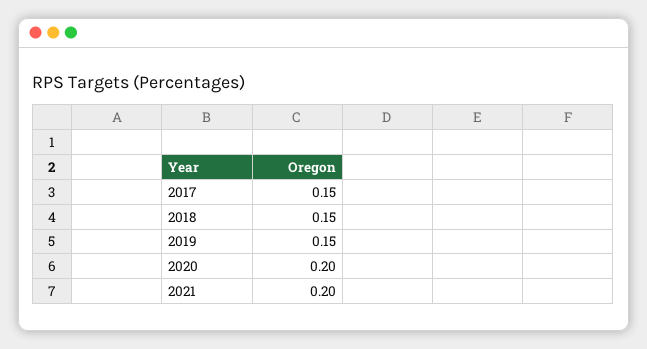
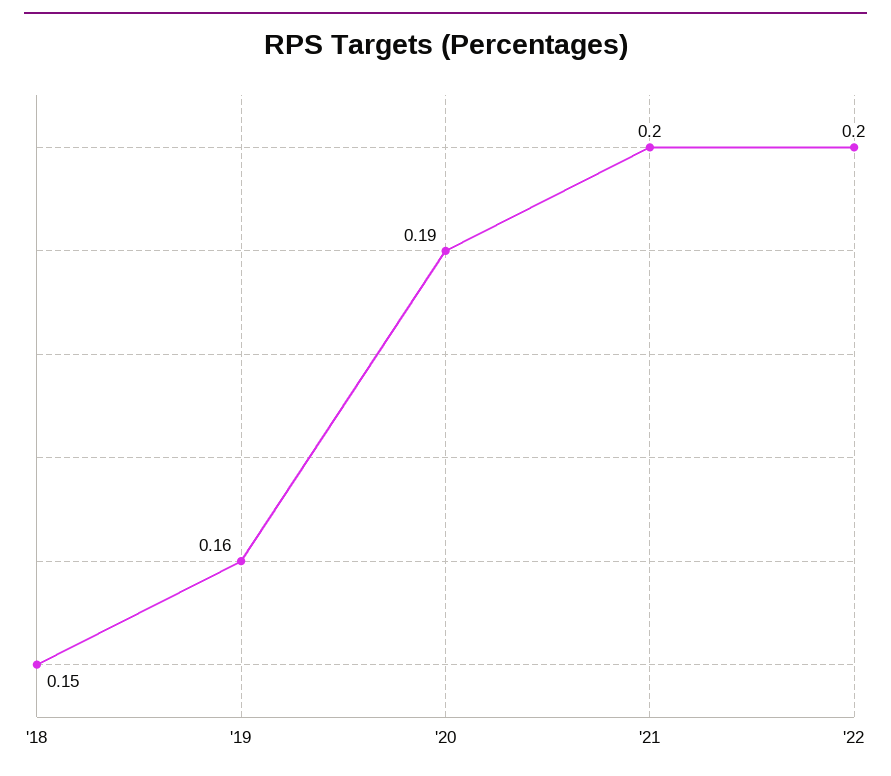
2017: 0.15 -> none
2019: 0.15 -> 0.16
2020: 0.2 -> 0.19
'22: none -> 0.2

